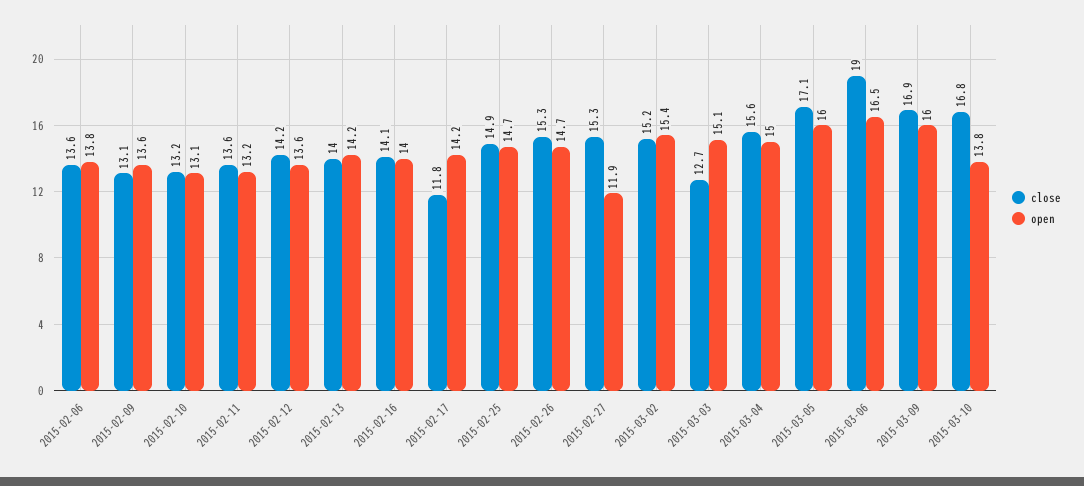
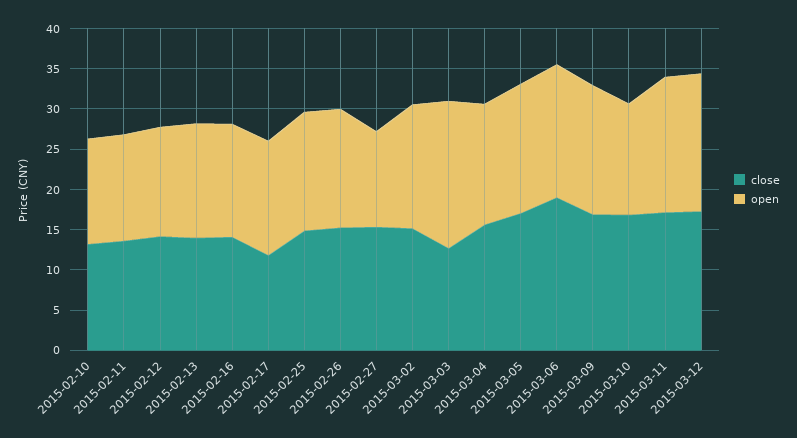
close, 2015-02-06: 13.6 -> none
open, 2015-02-06: 13.8 -> none
close, 2015-02-09: 13.1 -> none
open, 2015-02-09: 13.6 -> none
open, 2015-03-03: 15.1 -> 18
close, 2015-03-11: none -> 17
open, 2015-03-11: none -> 17
close, 2015-03-12: none -> 17
open, 2015-03-12: none -> 17

